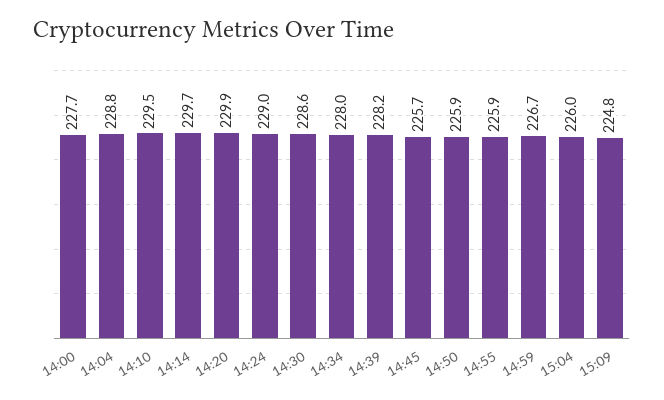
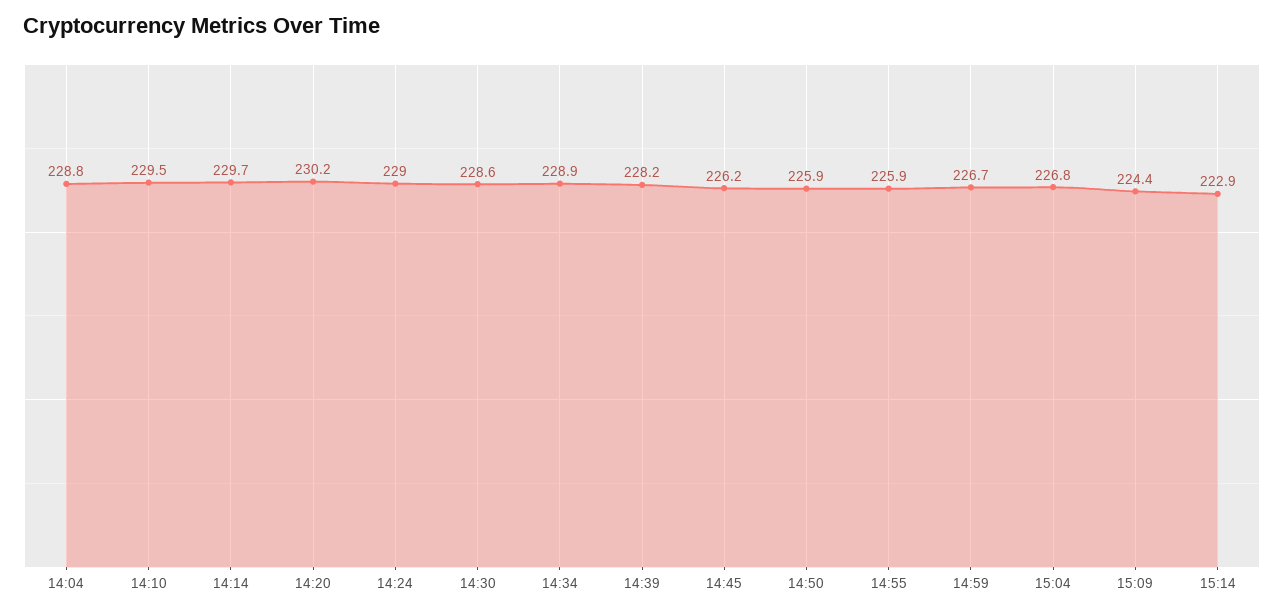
14:00: 227.7 -> none
14:20: 229.9 -> 230.2
14:34: 228 -> 228.9
14:45: 225.7 -> 226.2
15:04: 226 -> 226.8
15:09: 224.8 -> 224.4
15:14: none -> 222.9

